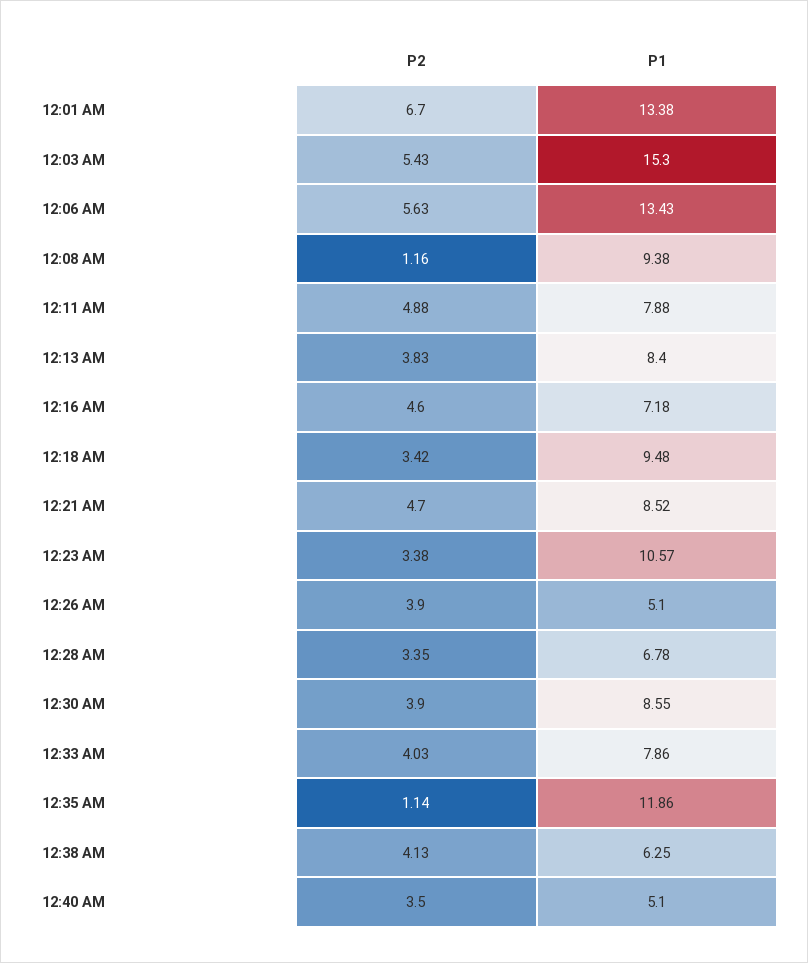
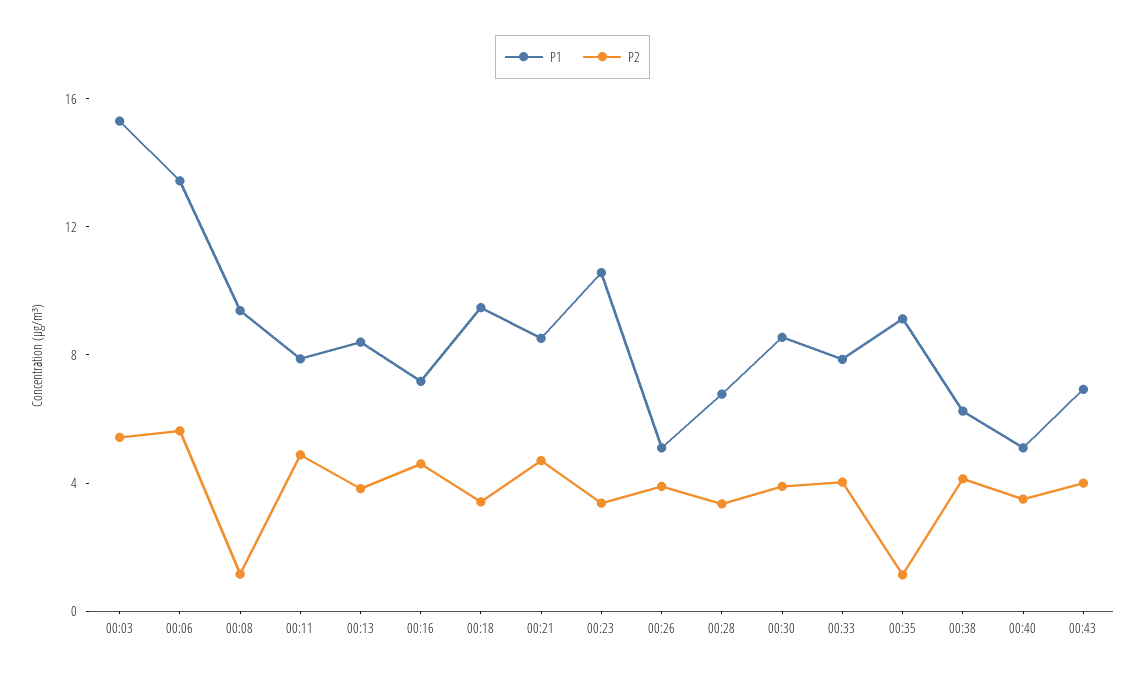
P2, 12:01 AM: 6.7 -> none
P1, 12:01 AM: 13.38 -> none
P1, 12:35 AM: 11.86 -> 9
P1, 00:43: none -> 7
P2, 00:43: none -> 4

